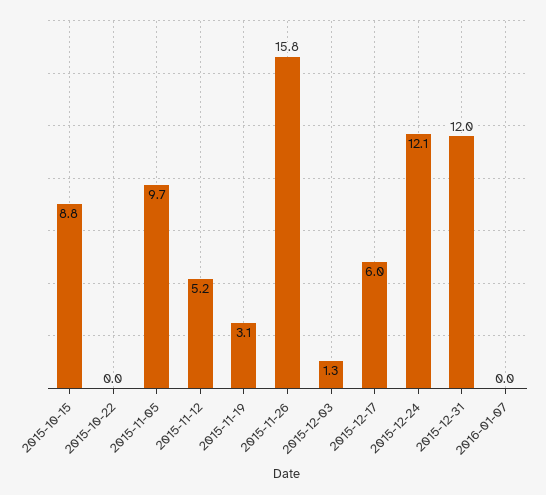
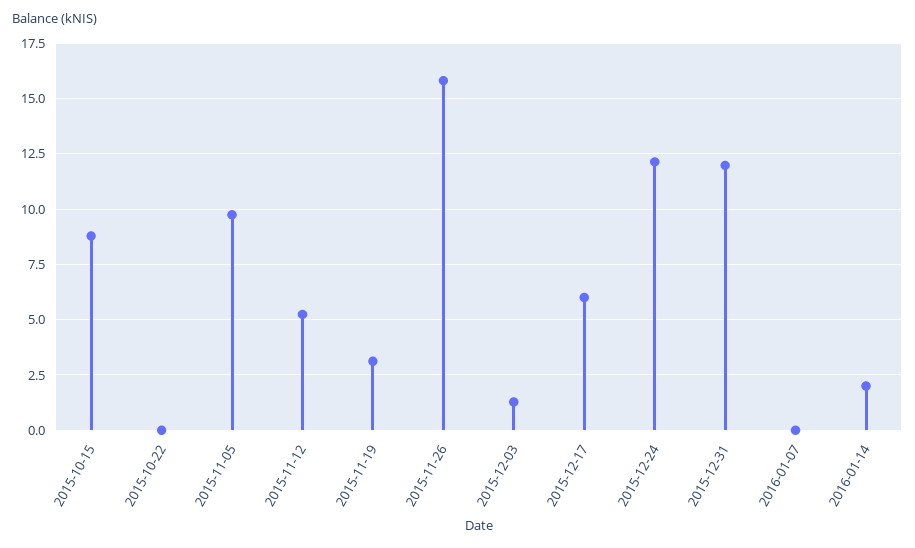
2016-01-14: none -> 2

